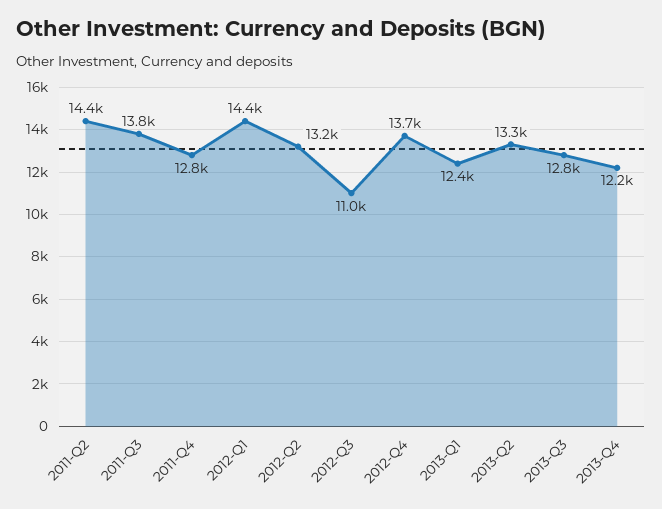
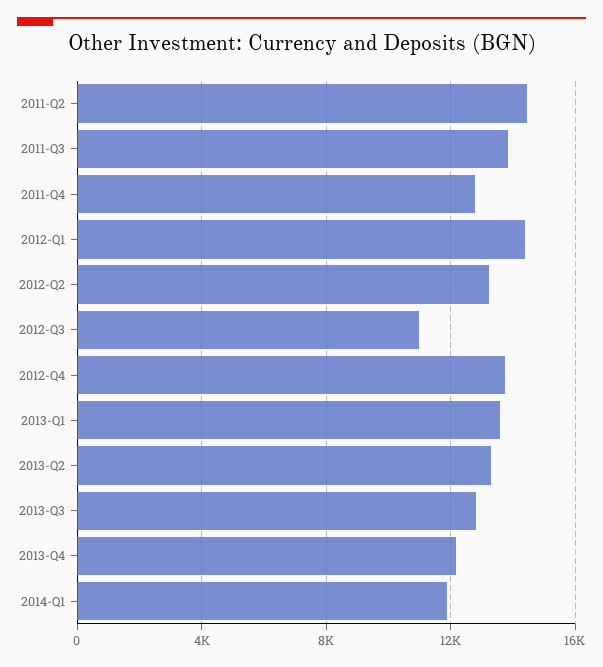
2013-Q1: 12400 -> 13500
2014-Q1: none -> 12000

